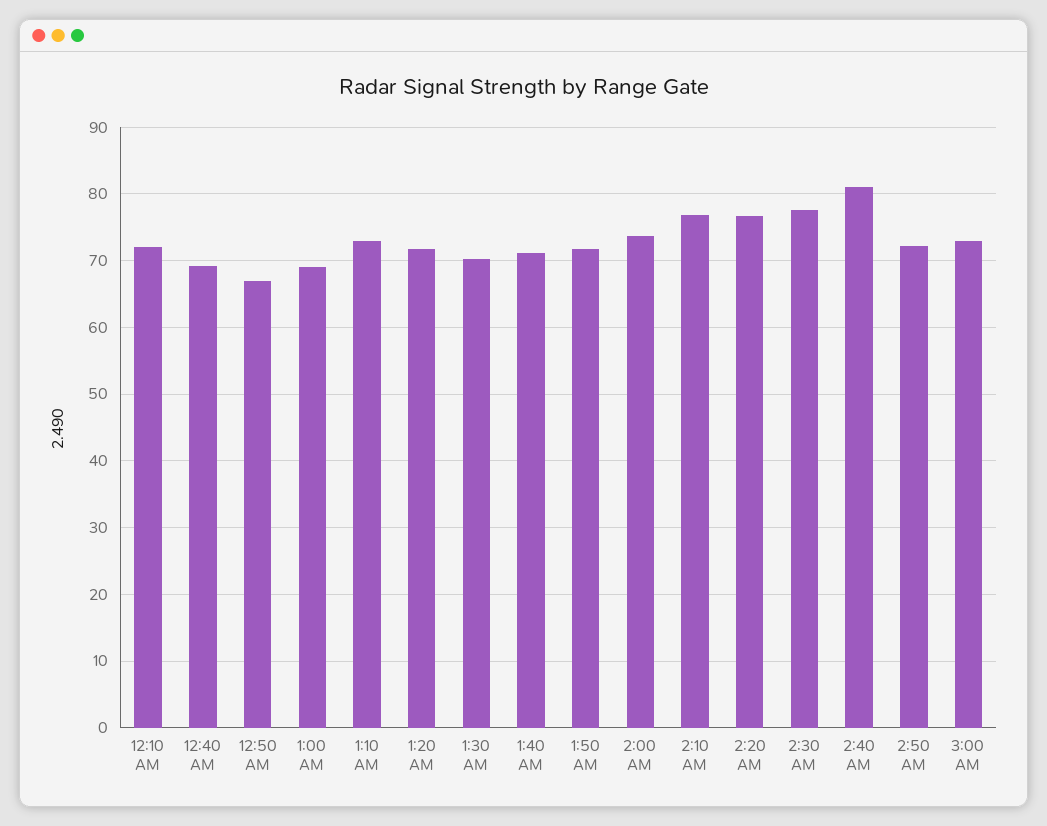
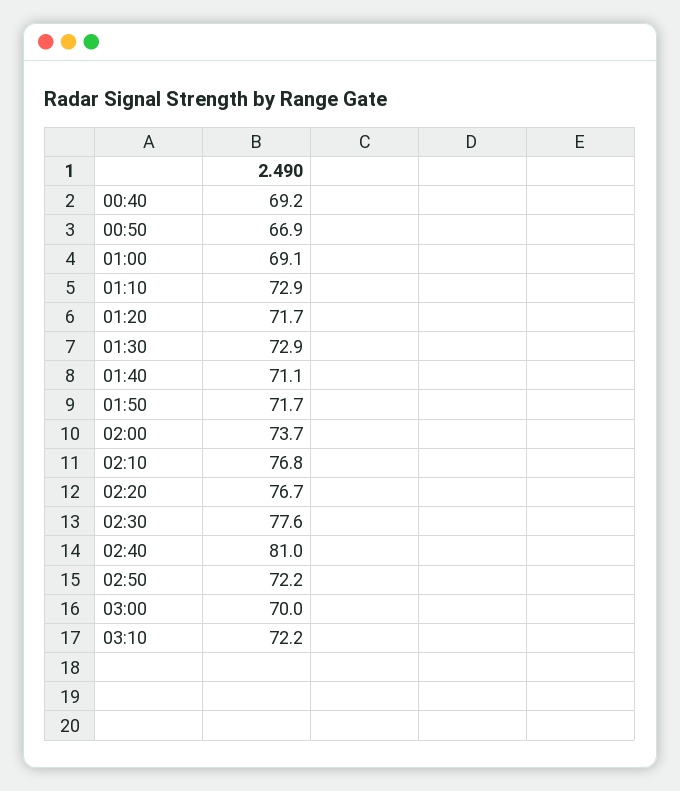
12:10 AM: 72 -> none
1:30 AM: 70 -> 72.9
3:00 AM: 73 -> 70
03:10: none -> 72.2

